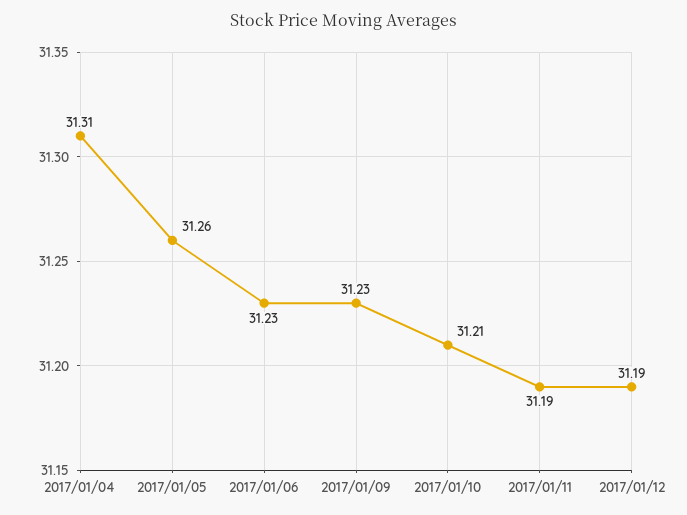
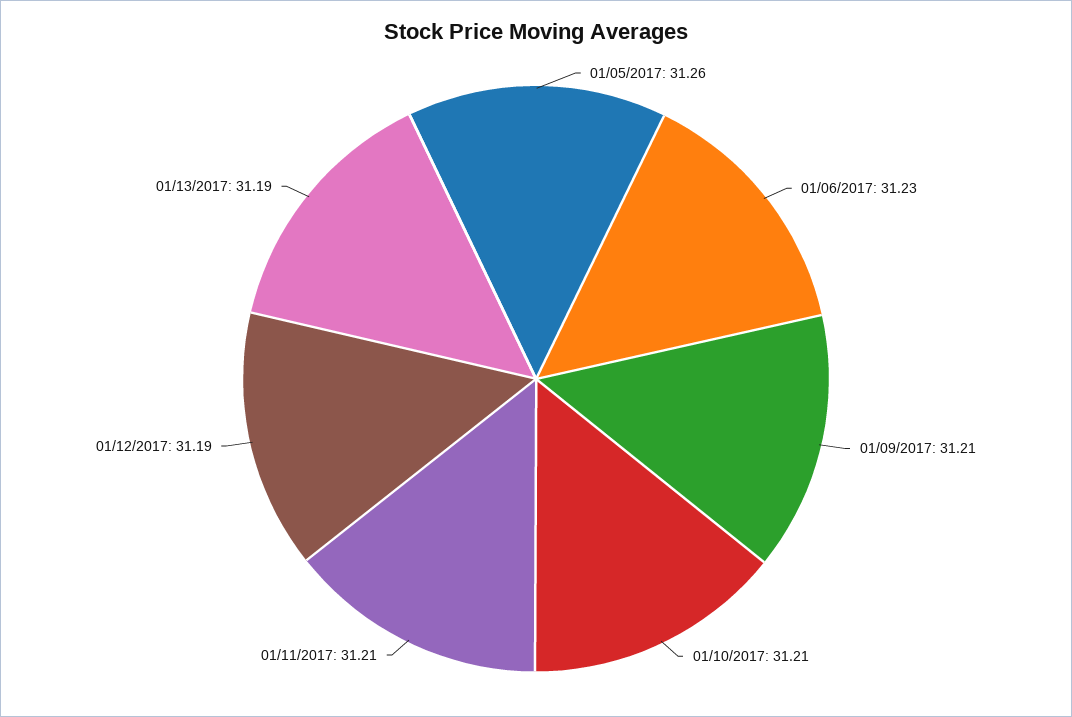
2017/01/04: 31.31 -> none
2017/01/09: 31.23 -> 31.21
2017/01/11: 31.19 -> 31.21
01/13/2017: none -> 31.19

